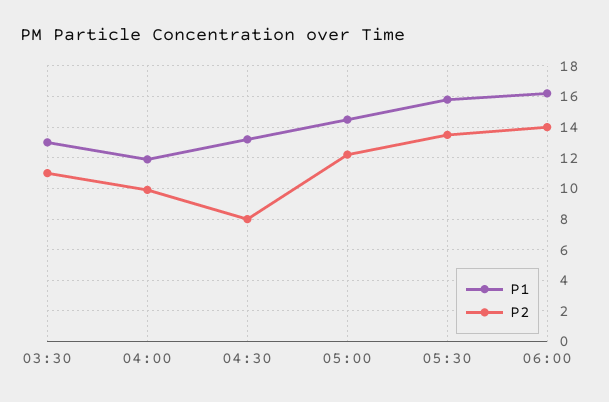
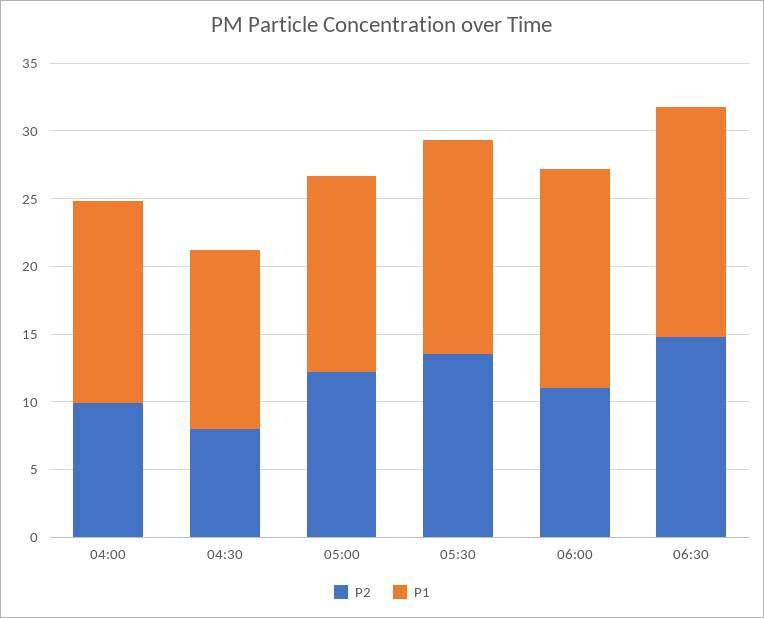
P1, 03:30: 13 -> none
P2, 03:30: 11 -> none
P1, 04:00: 12 -> 15
P2, 06:00: 14 -> 11
P2, 06:30: none -> 15
P1, 06:30: none -> 17

